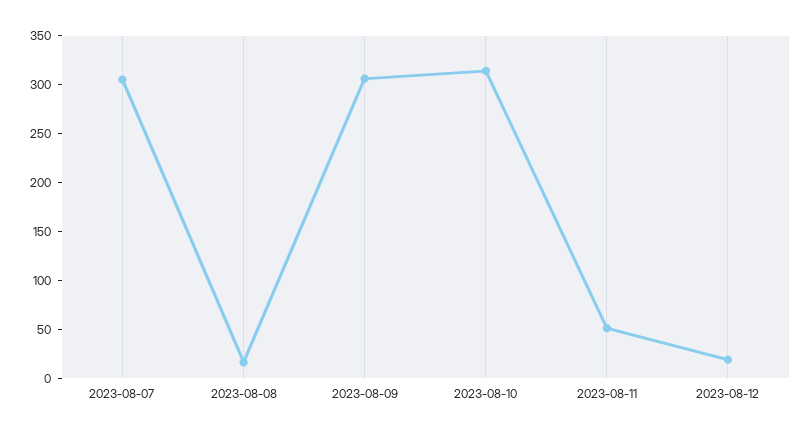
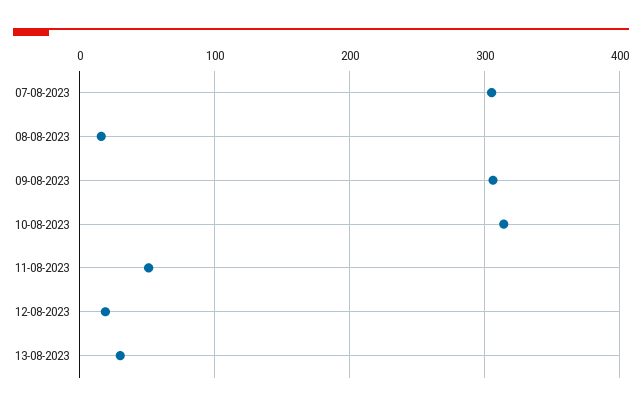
13-08-2023: none -> 30

